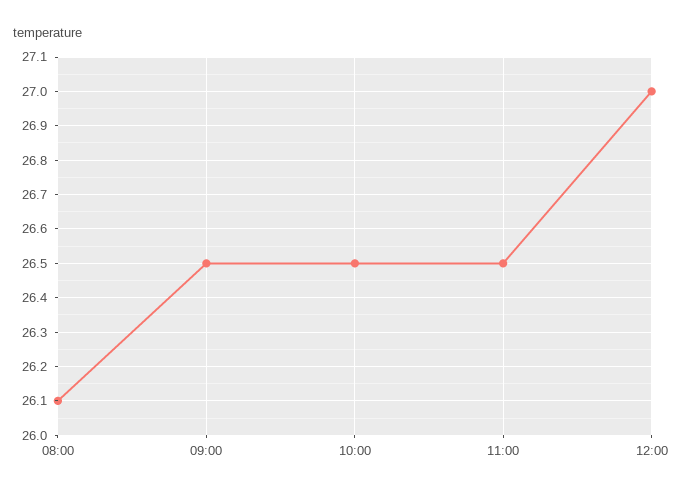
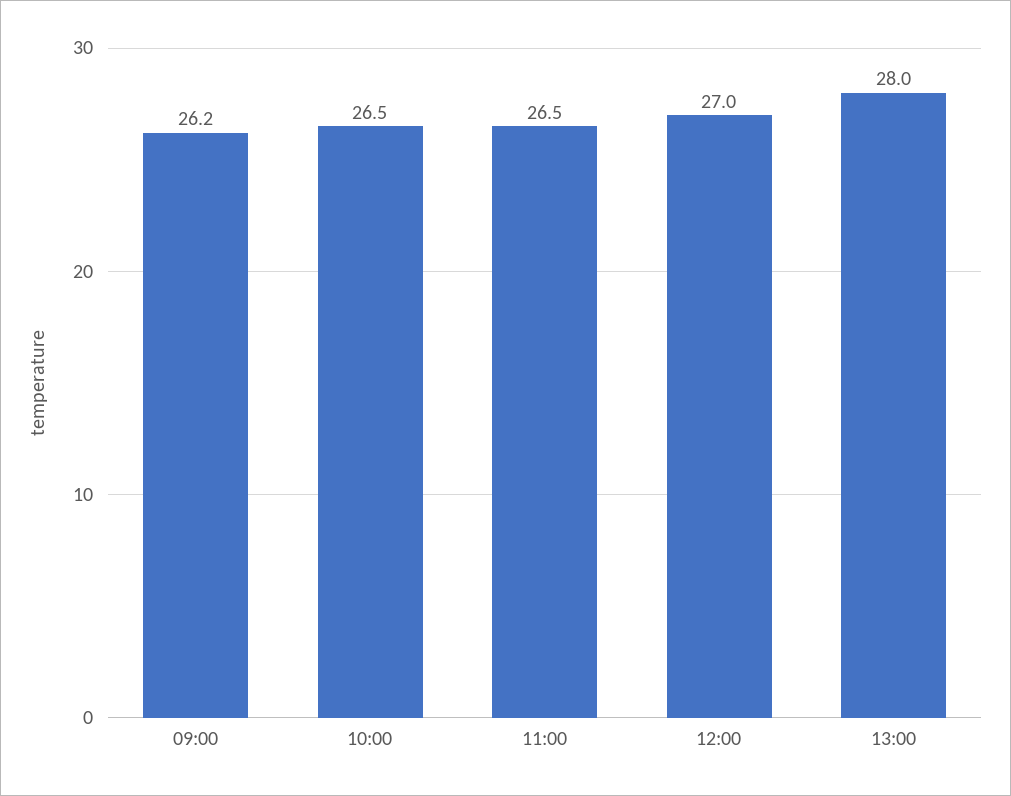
08:00: 26.1 -> none
09:00: 26.5 -> 26.2
13:00: none -> 28

